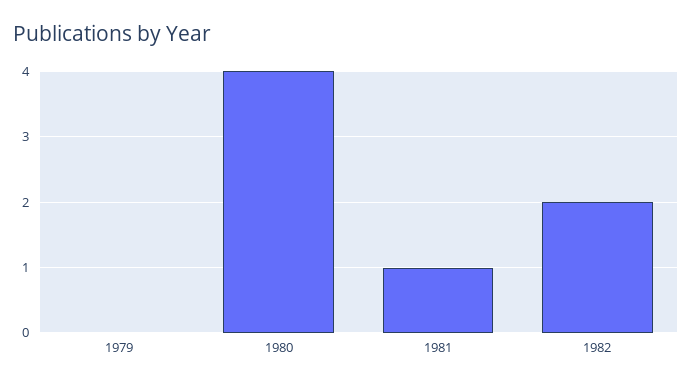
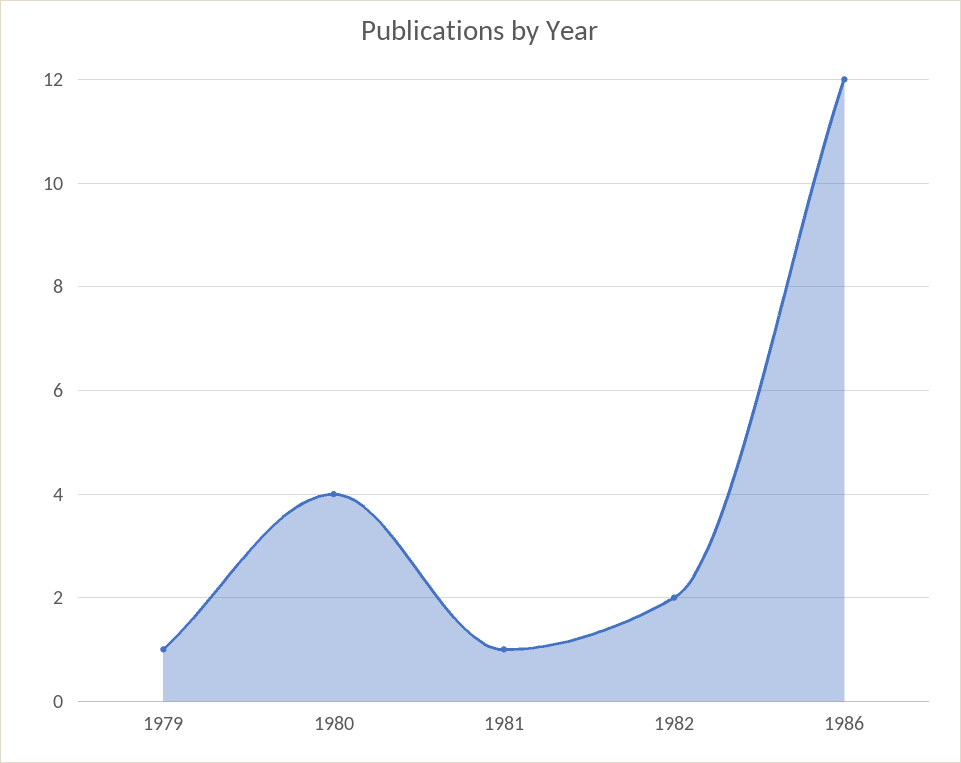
1979: 0 -> 1
1986: none -> 12

